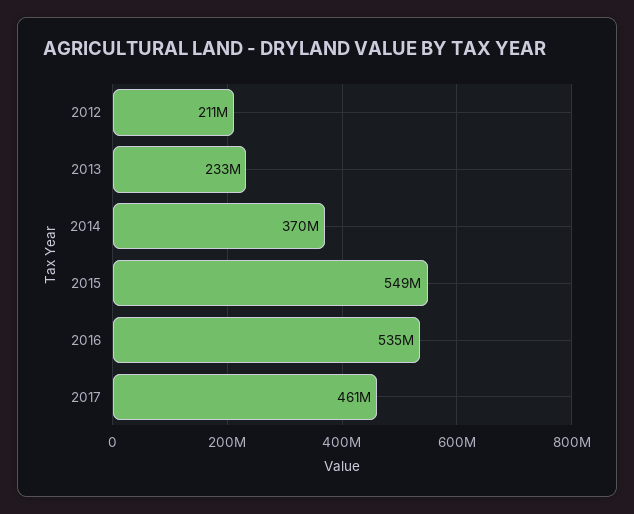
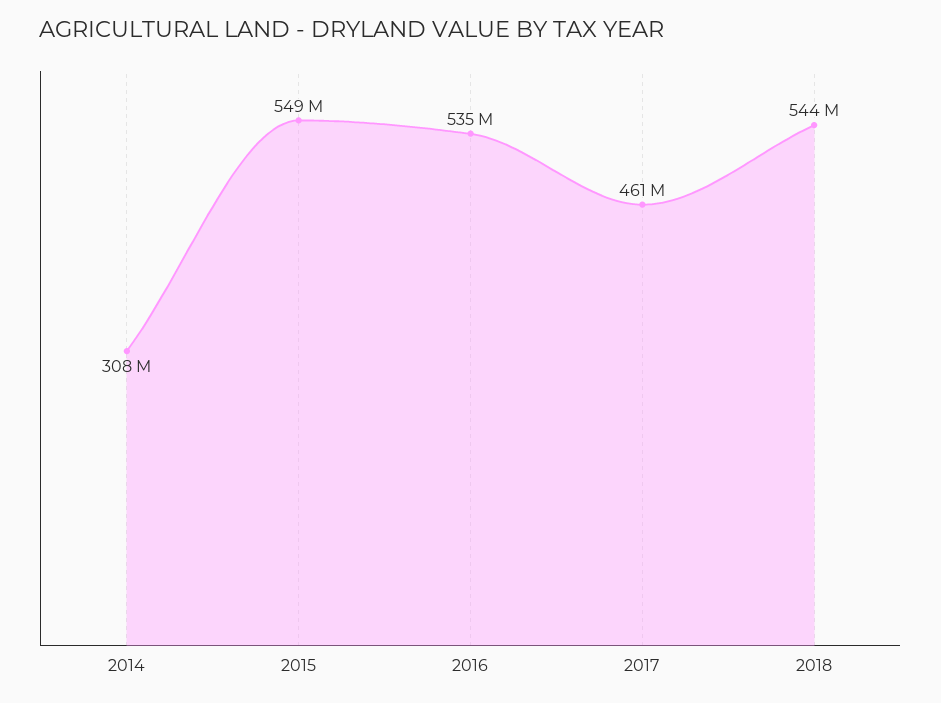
2012: 211000000 -> none
2013: 233000000 -> none
2014: 370000000 -> 308000000
2018: none -> 544000000

